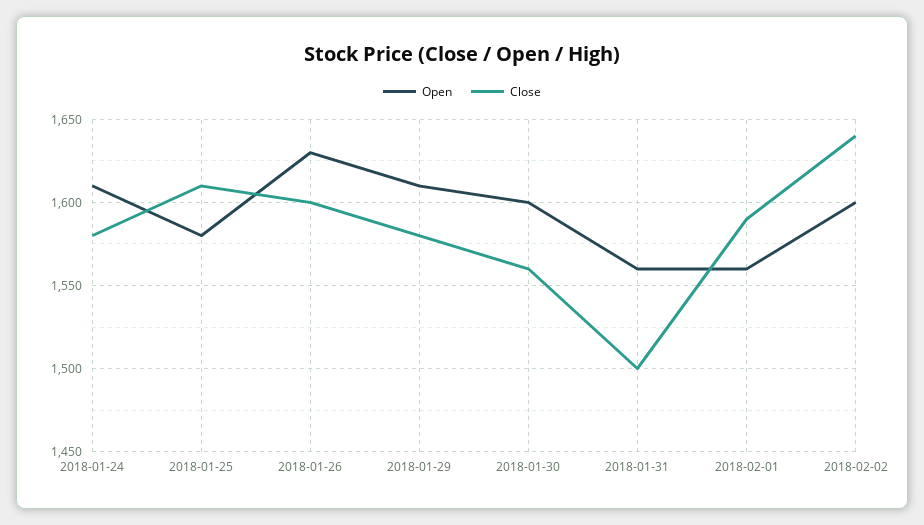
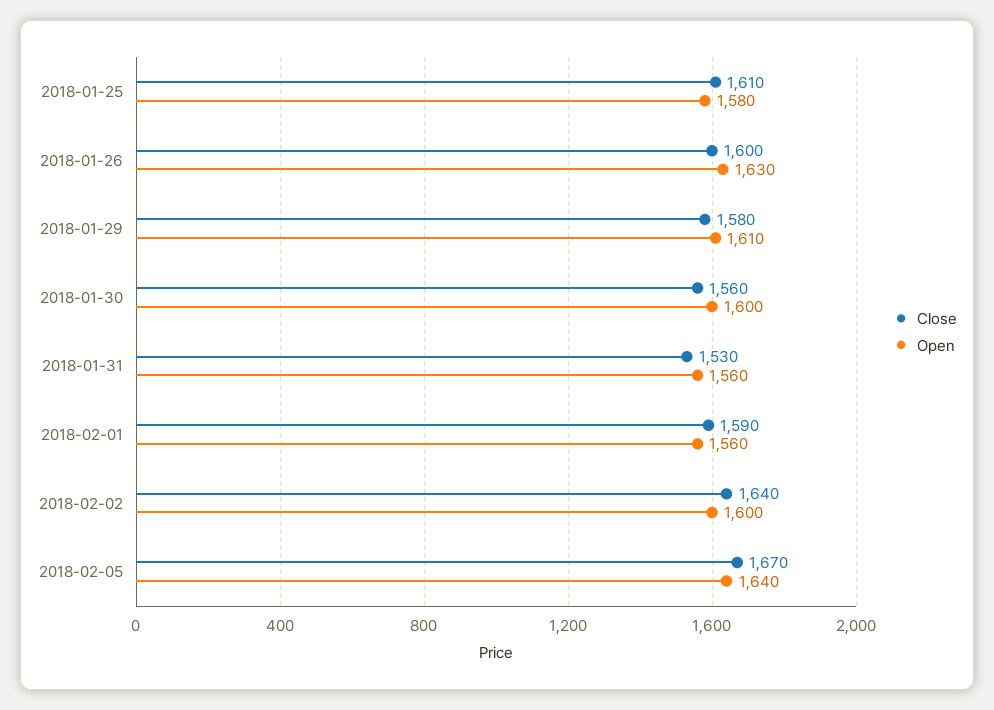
Open, 2018-01-24: 1610 -> none
Close, 2018-01-24: 1580 -> none
Close, 2018-01-31: 1500 -> 1530
Close, 2018-02-05: none -> 1670
Open, 2018-02-05: none -> 1640

